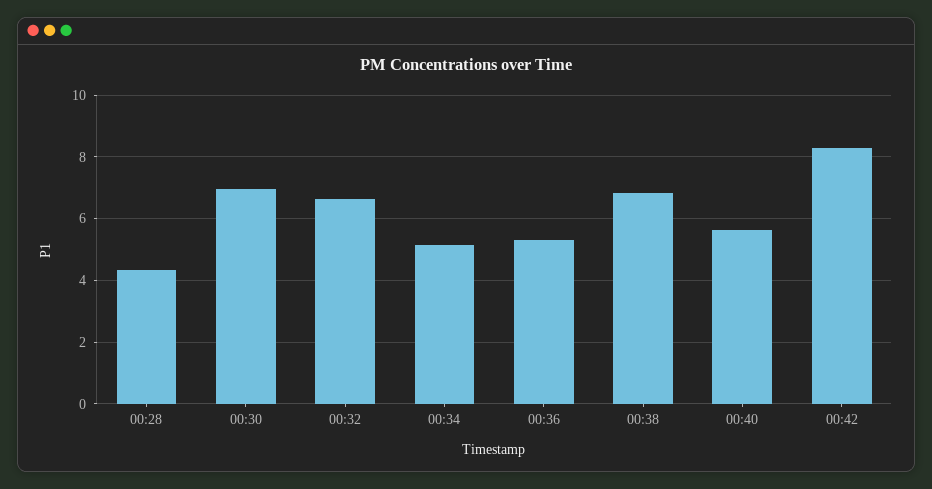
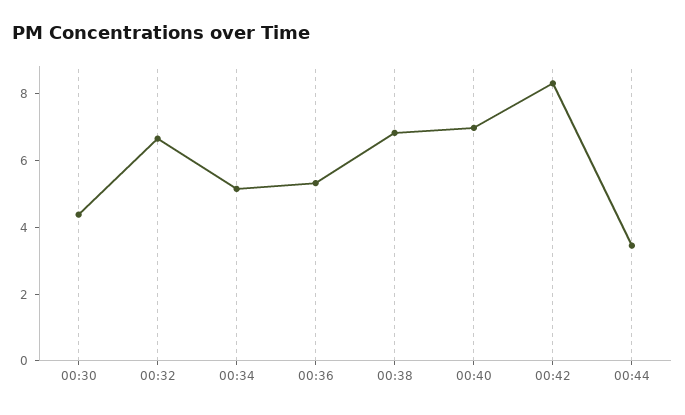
00:28: 4.4 -> none
00:30: 7 -> 4.5
00:40: 5.6 -> 7
00:44: none -> 3.5

